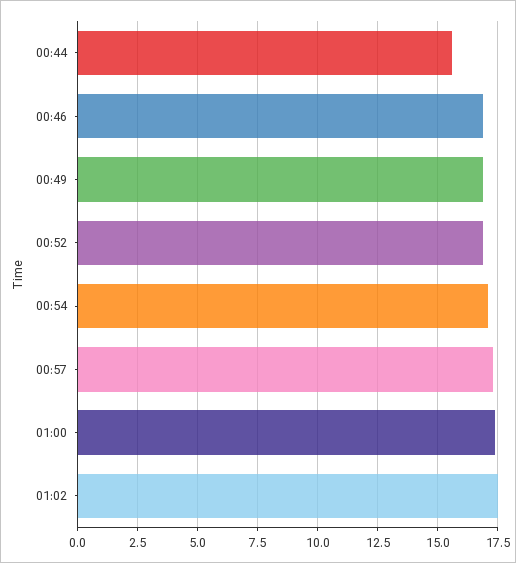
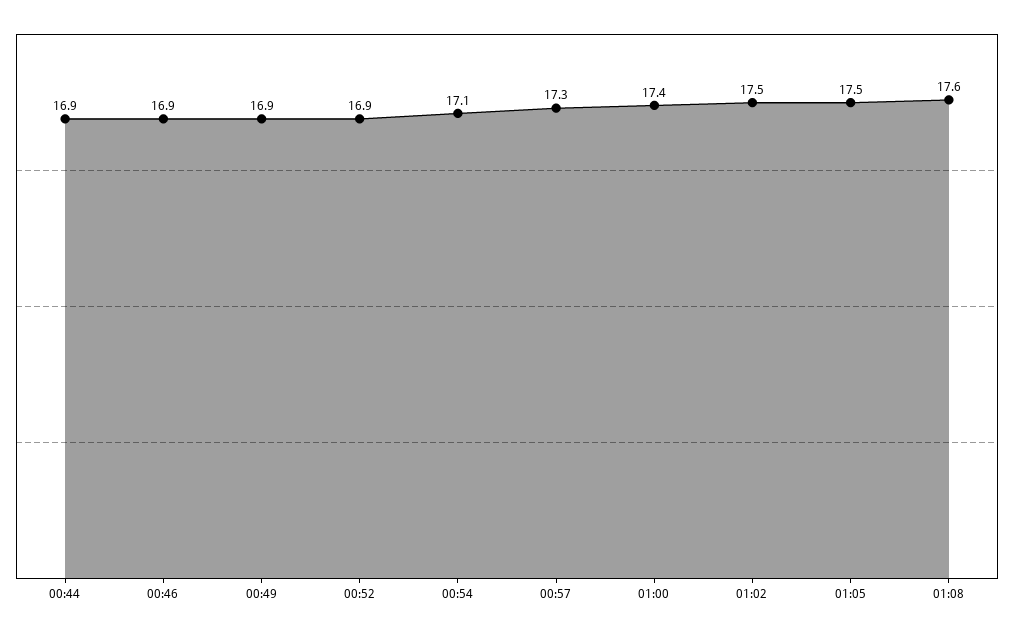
00:44: 15.5 -> 16.9
01:05: none -> 17.5
01:08: none -> 17.6

